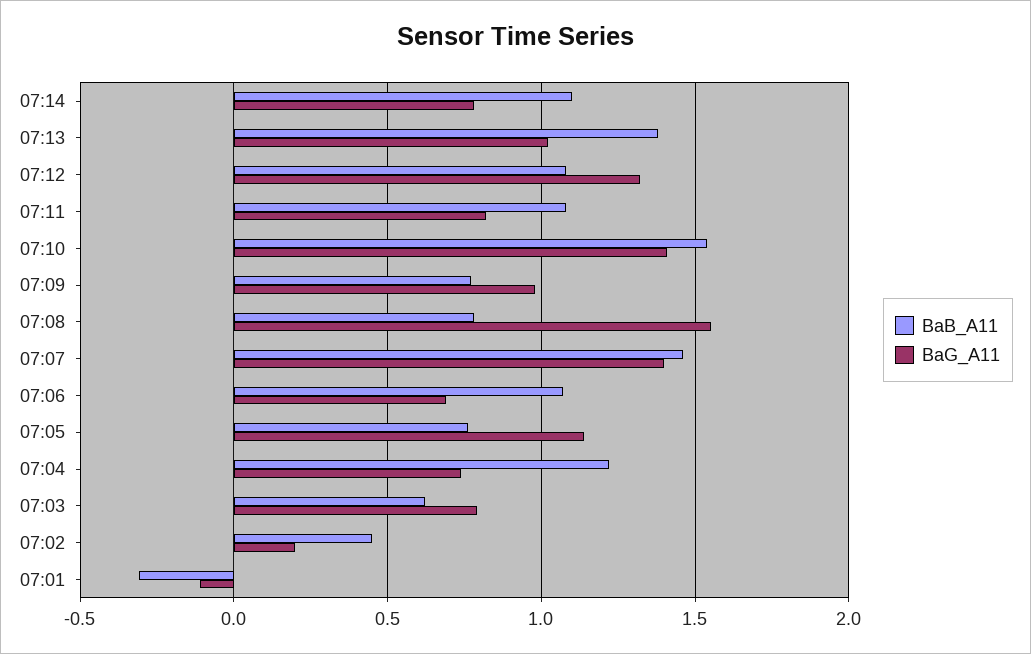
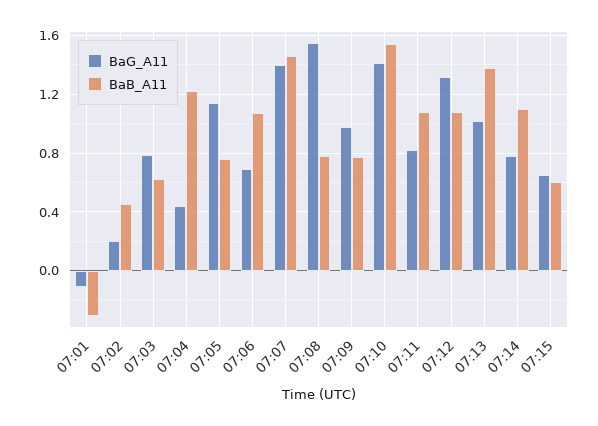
BaG_A11, 07:04: 0.75 -> 0.45
BaG_A11, 07:15: none -> 0.65
BaB_A11, 07:15: none -> 0.6

